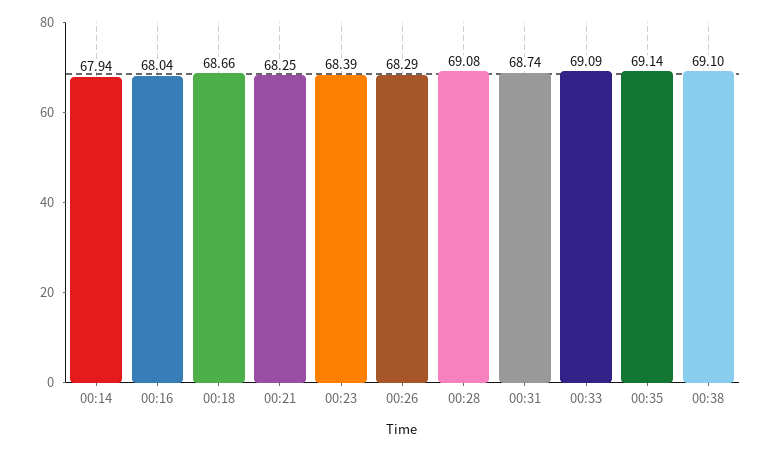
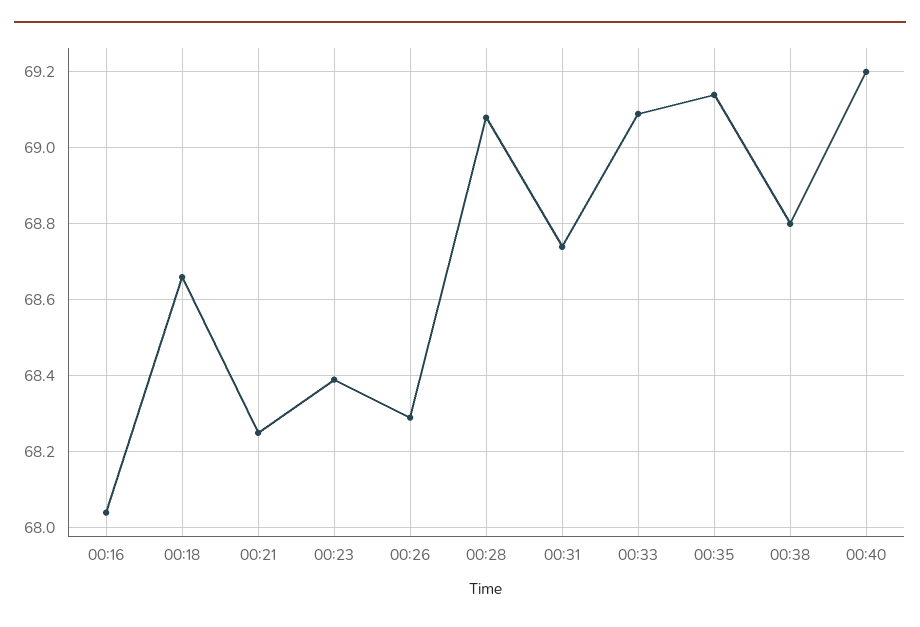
00:14: 67.94 -> none
00:38: 69.1 -> 68.8
00:40: none -> 69.2

